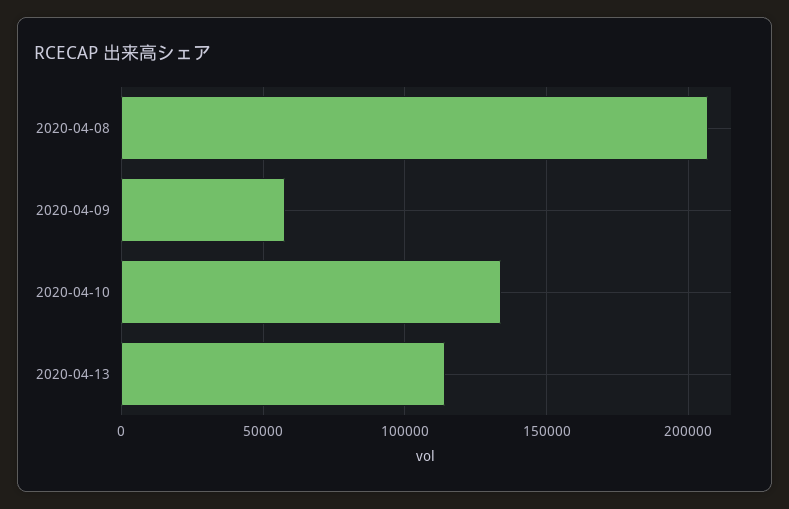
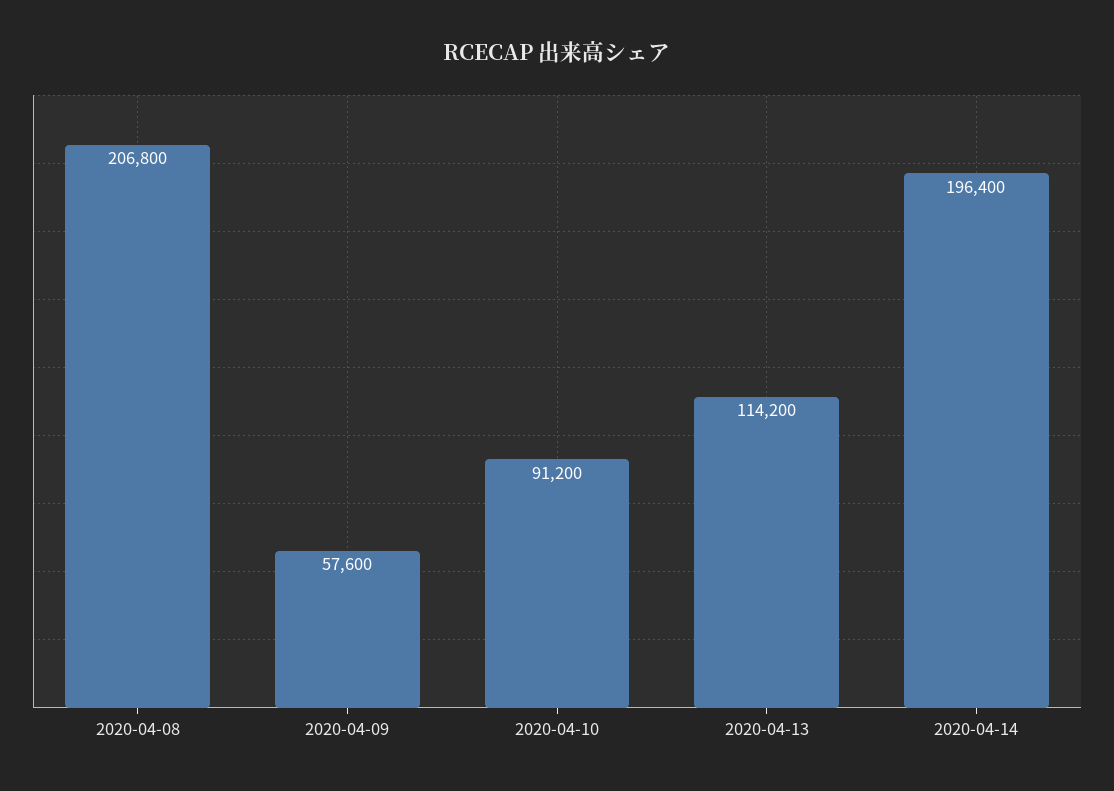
2020-04-10: 135000 -> 91200
2020-04-14: none -> 196400

